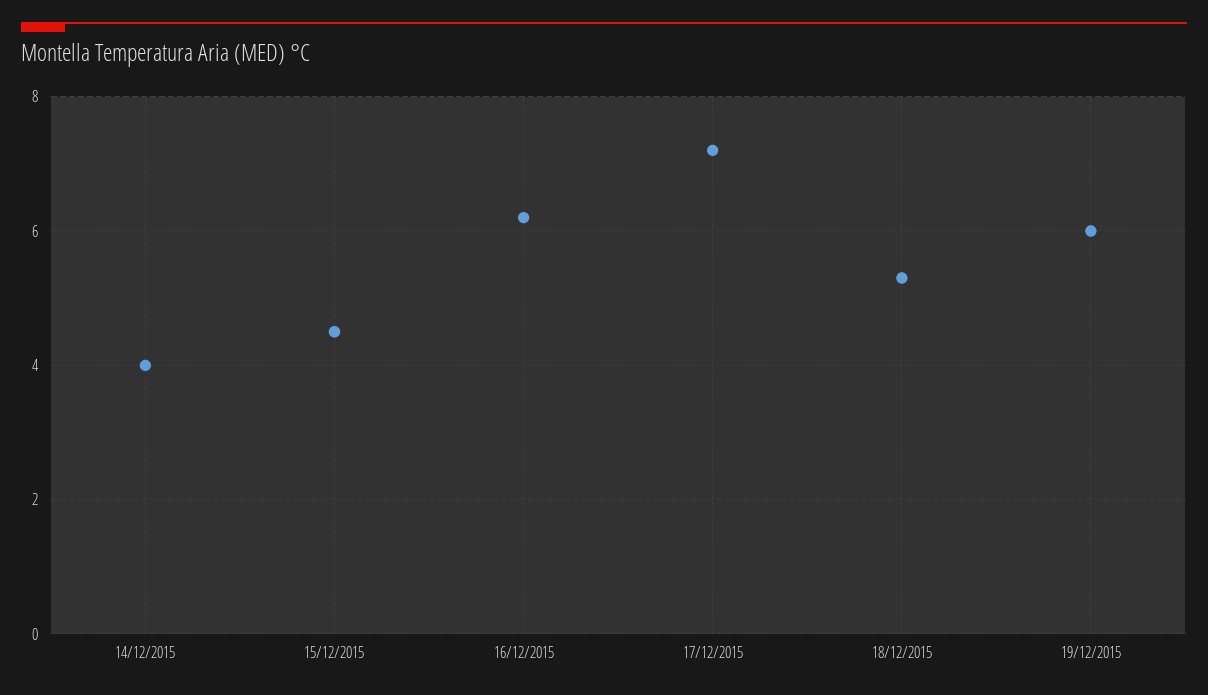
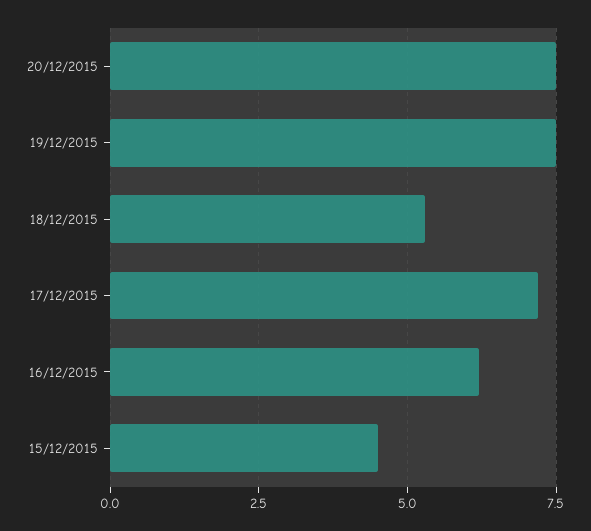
14/12/2015: 4 -> none
19/12/2015: 6 -> 7.5
20/12/2015: none -> 7.5

